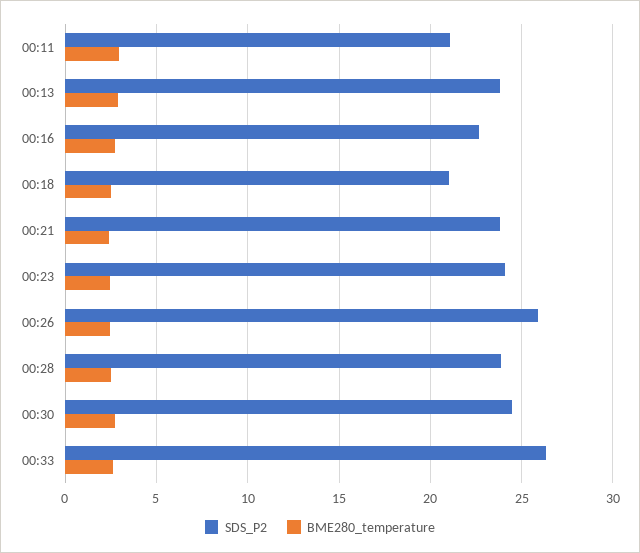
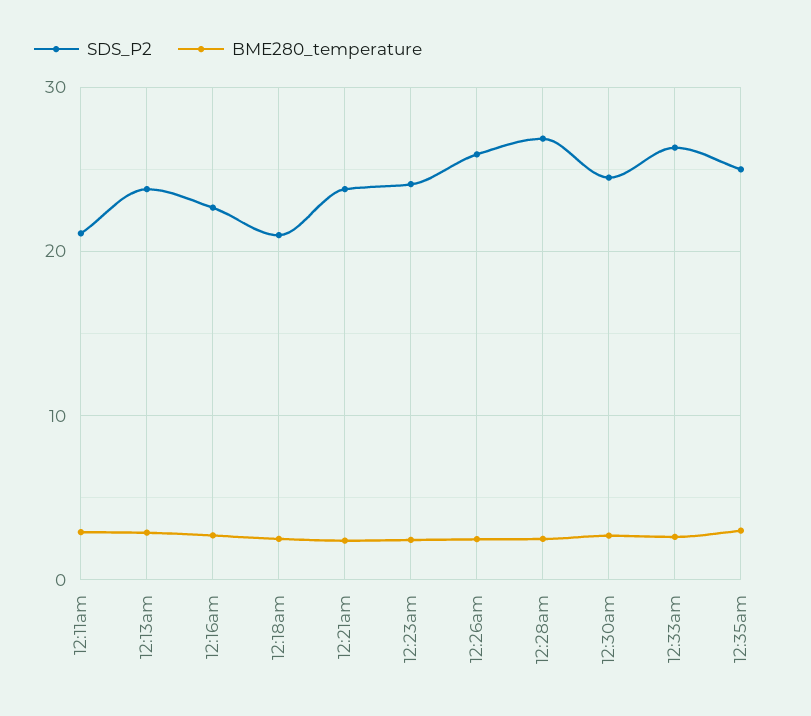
SDS_P2, 00:28: 24 -> 27
SDS_P2, 12:35am: none -> 25
BME280_temperature, 12:35am: none -> 3

